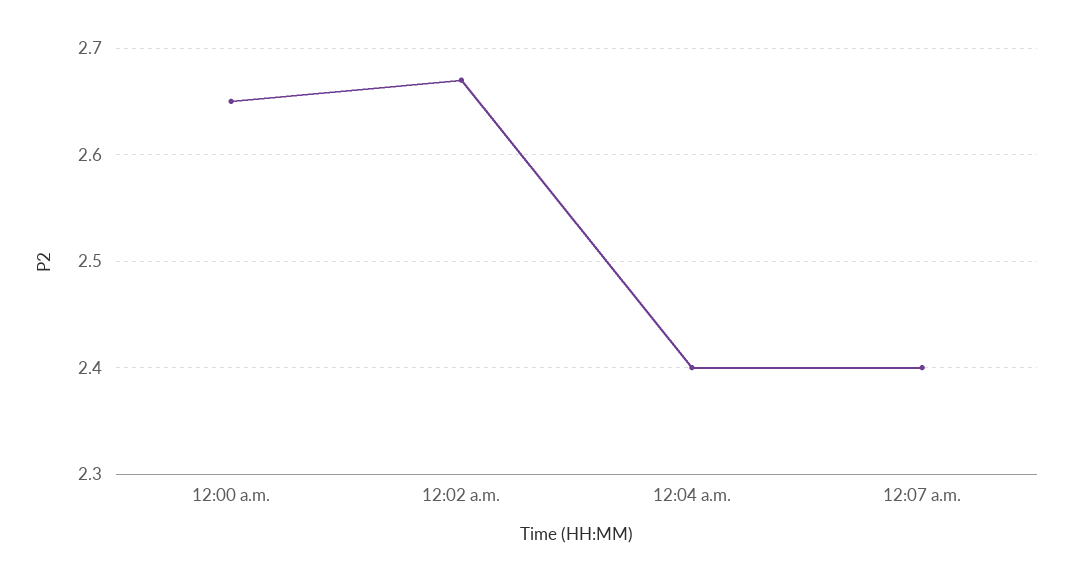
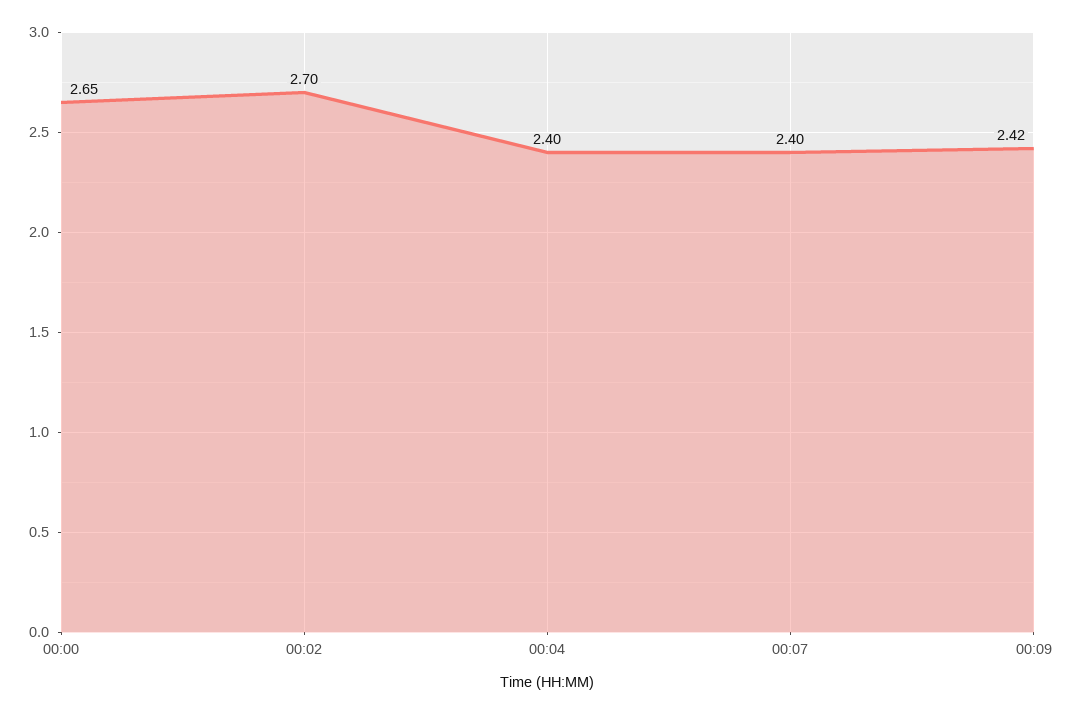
12:02 a.m.: 2.67 -> 2.7
00:09: none -> 2.42

